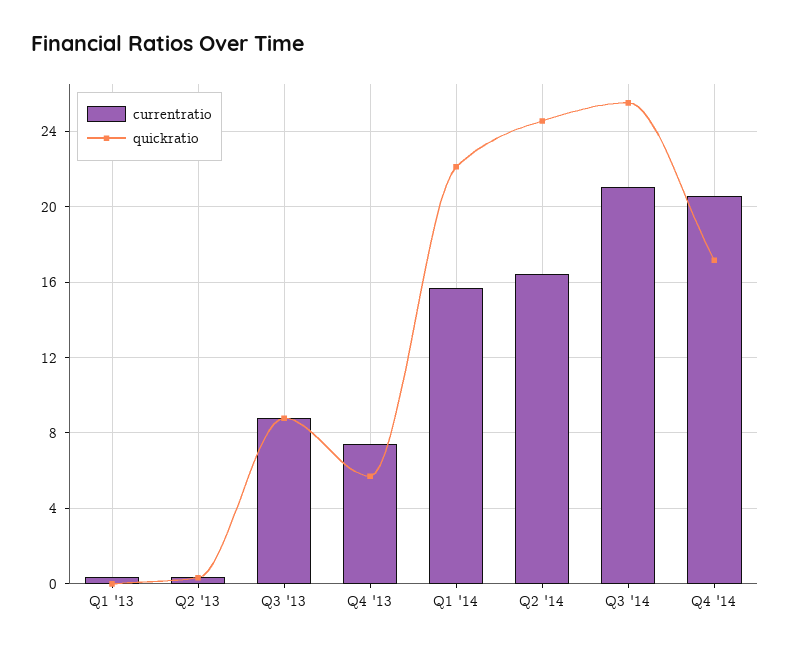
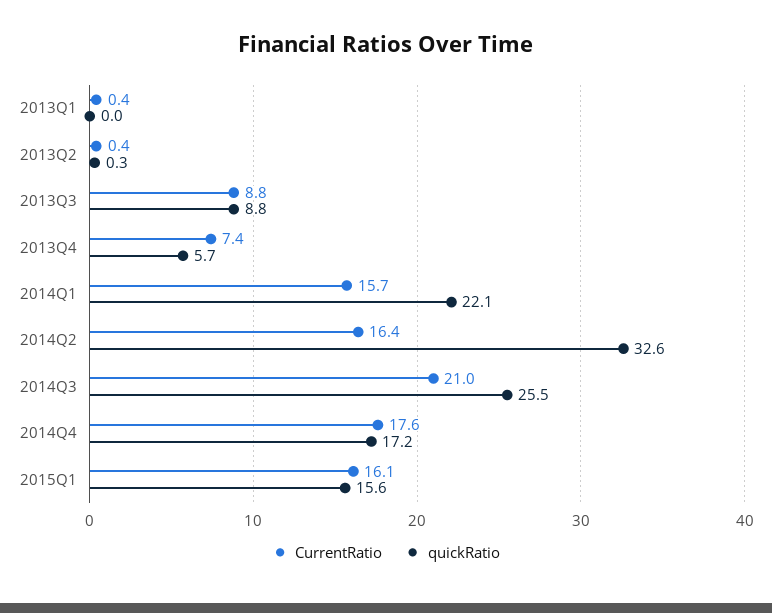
quickratio, Q2 '14: 24.5 -> 32.6
currentratio, Q4 '14: 20.5 -> 17.6
currentratio, 2015Q1: none -> 16.1
quickratio, 2015Q1: none -> 15.6

